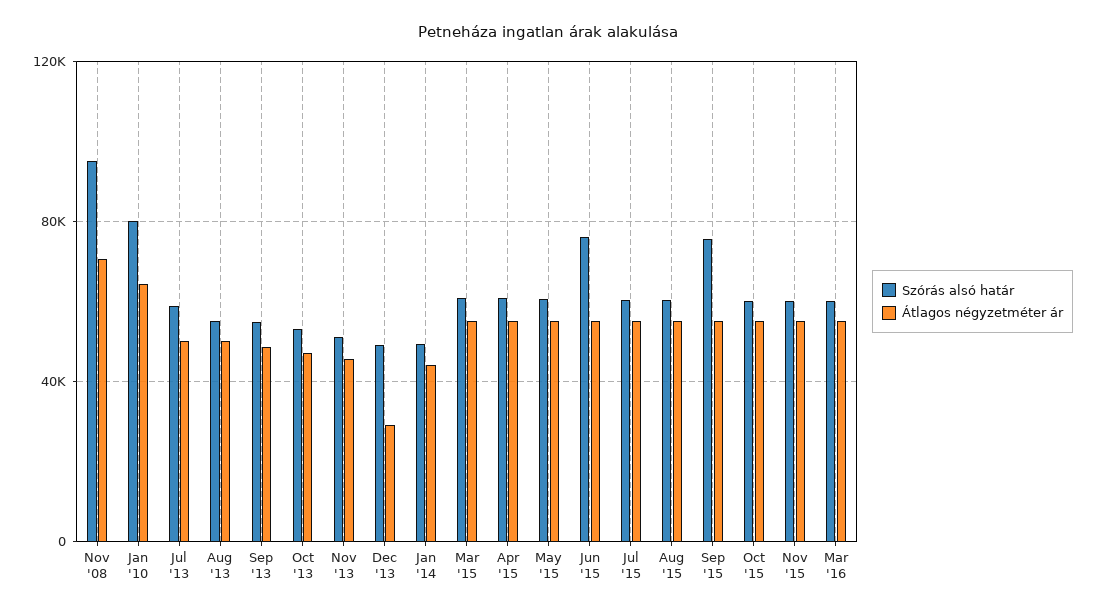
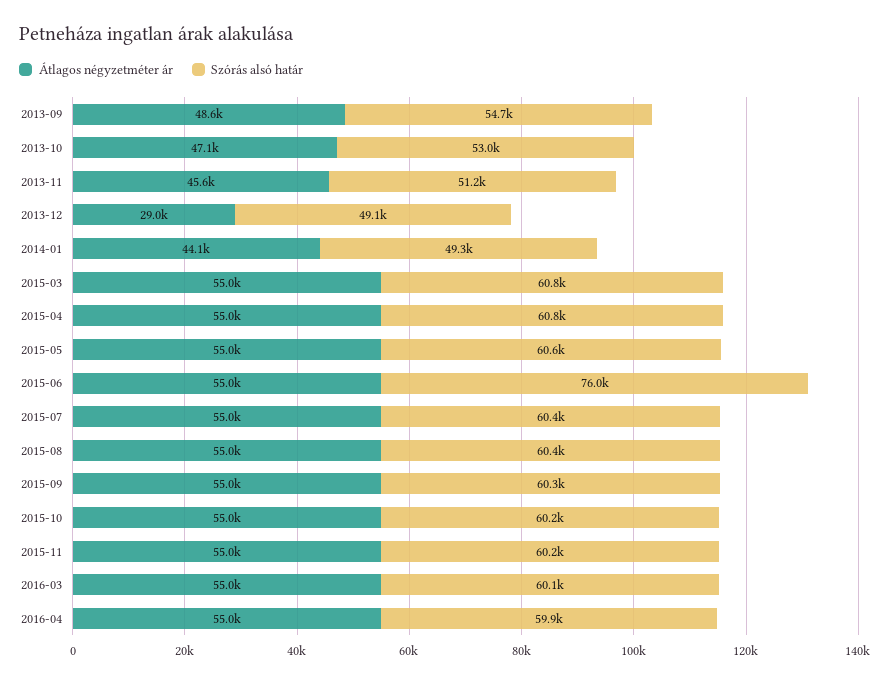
Szórás alsó határ, Nov '08: 95000 -> none
Átlagos négyzetméter ár, Nov '08: 70000 -> none
Szórás alsó határ, Jan '10: 80000 -> none
Átlagos négyzetméter ár, Jan '10: 65000 -> none
Szórás alsó határ, Jul '13: 60000 -> none
Átlagos négyzetméter ár, Jul '13: 50000 -> none
Szórás alsó határ, Aug '13: 55000 -> none
Átlagos négyzetméter ár, Aug '13: 50000 -> none
Szórás alsó határ, Sep '15: 75000 -> 60300
Átlagos négyzetméter ár, 2016-04: none -> 55000
Szórás alsó határ, 2016-04: none -> 59900

